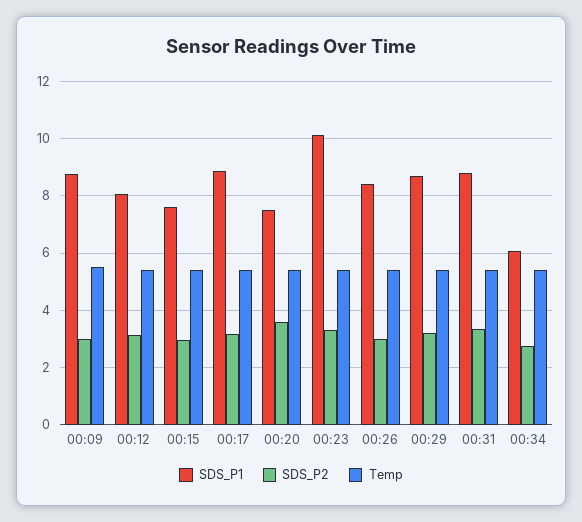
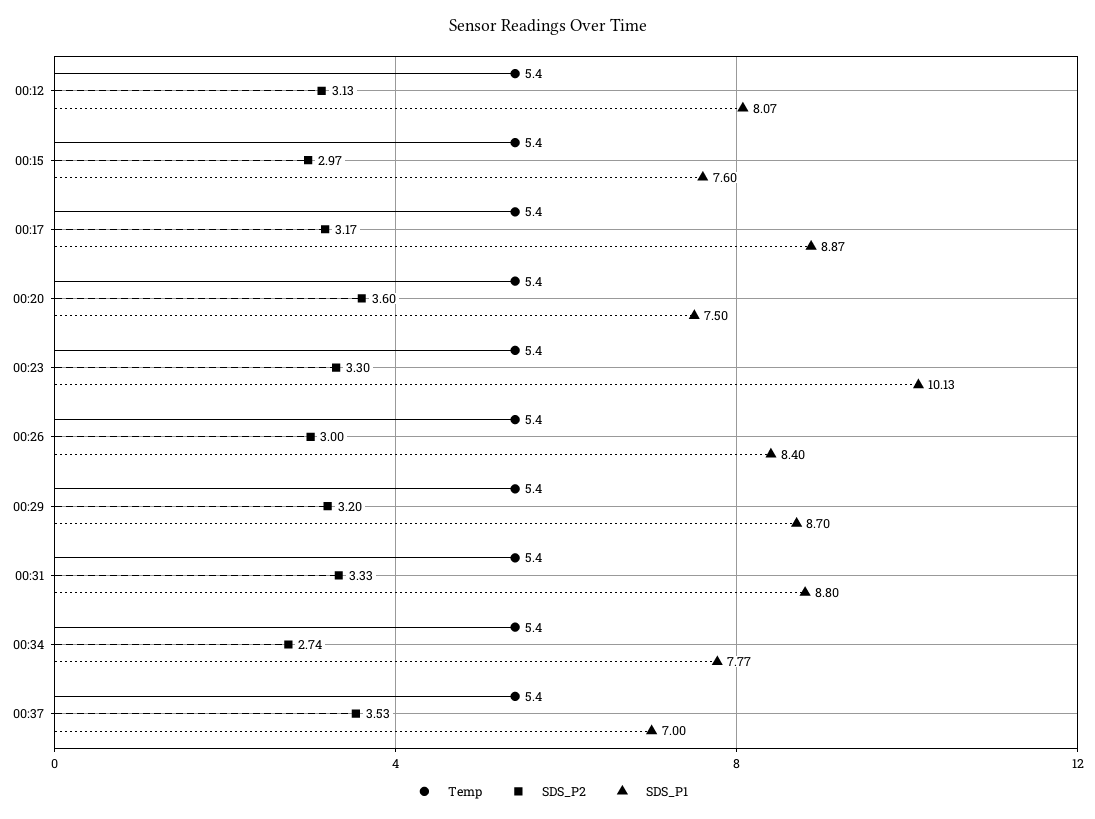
SDS_P1, 00:09: 8.75 -> none
SDS_P2, 00:09: 3 -> none
Temp, 00:09: 5.5 -> none
SDS_P1, 00:34: 6 -> 7.77
Temp, 00:37: none -> 5.4
SDS_P2, 00:37: none -> 3.53
SDS_P1, 00:37: none -> 7

